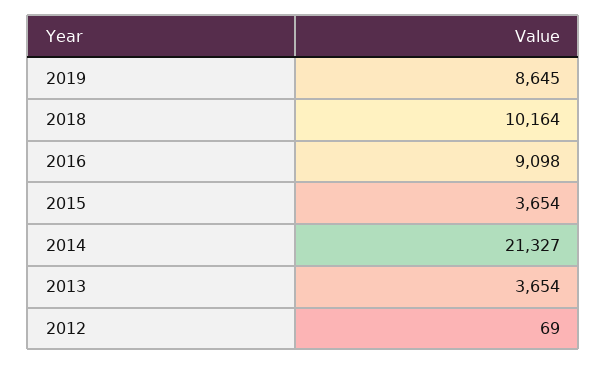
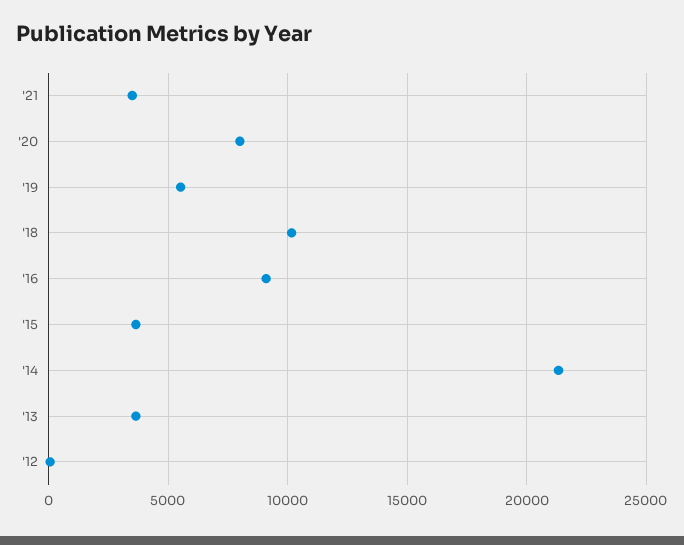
2019: 8645 -> 5500
'21: none -> 3500
'20: none -> 8000

